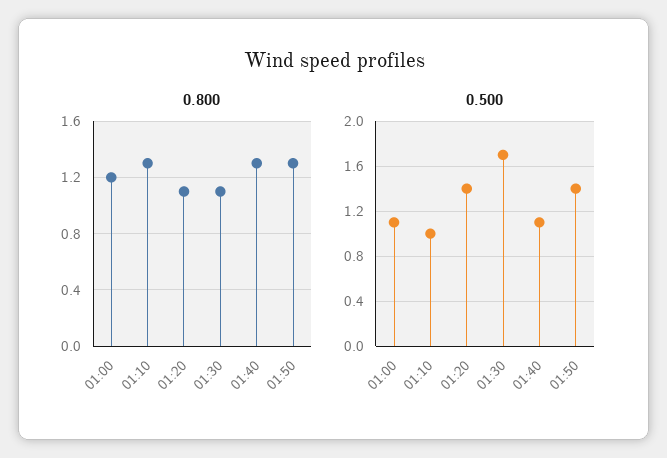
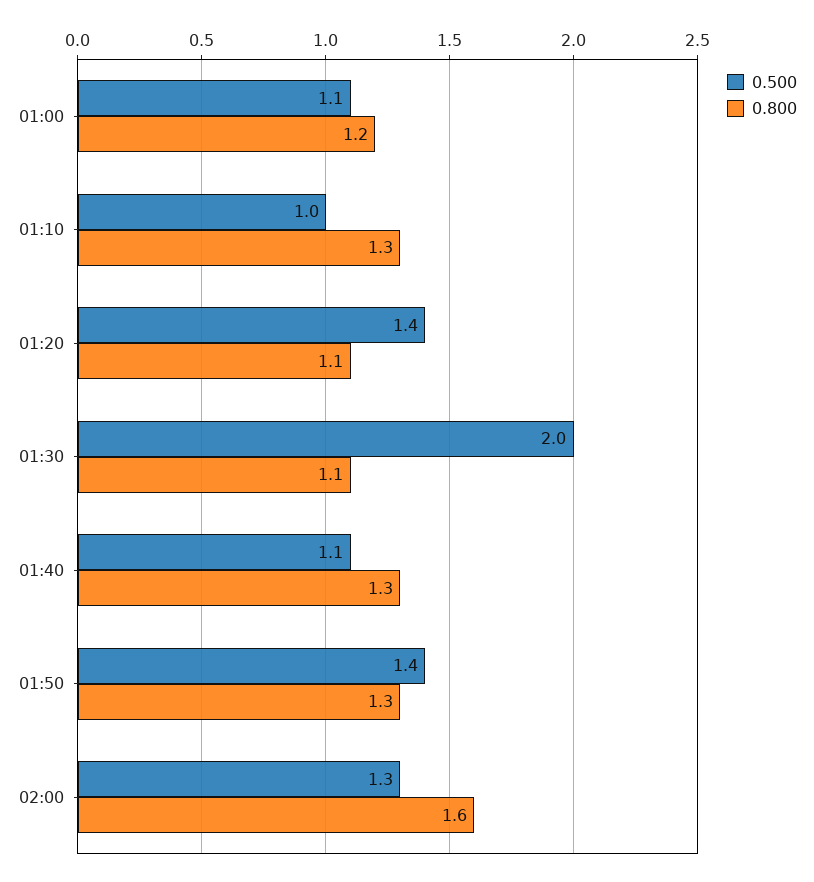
0.500, 01:30: 1.7 -> 2
0.500, 02:00: none -> 1.3
0.800, 02:00: none -> 1.6

